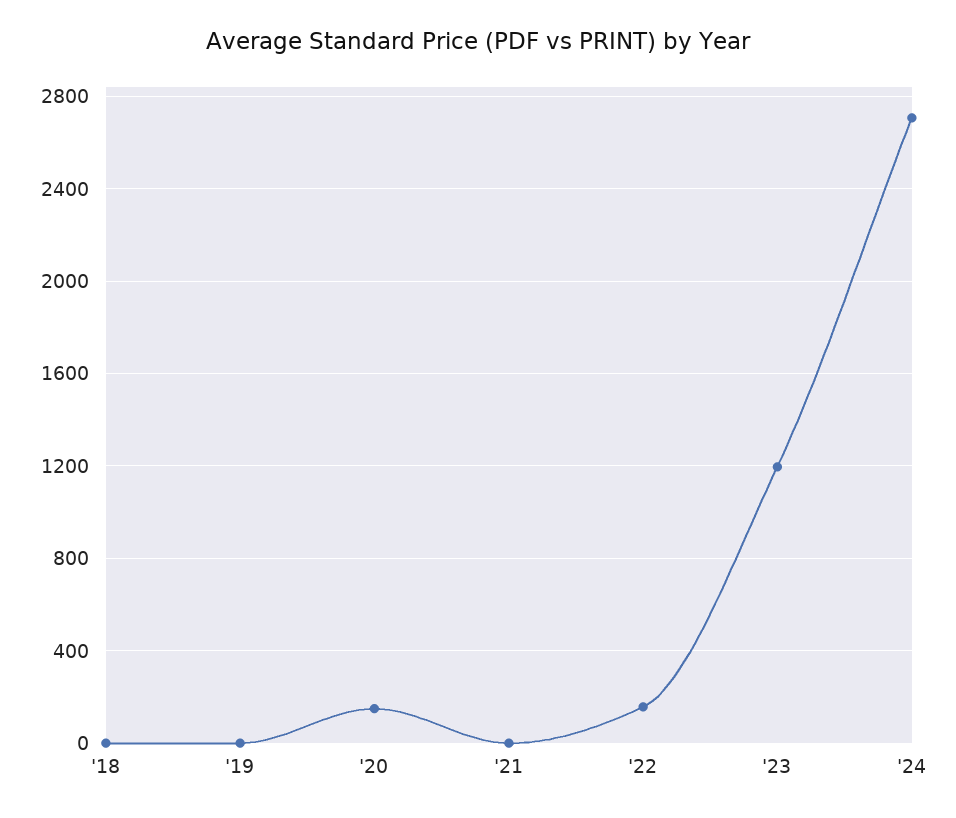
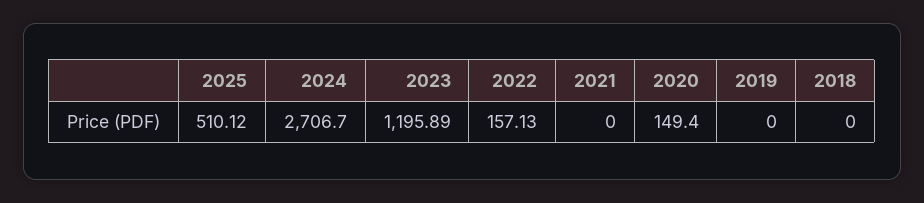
2025: none -> 510.12

